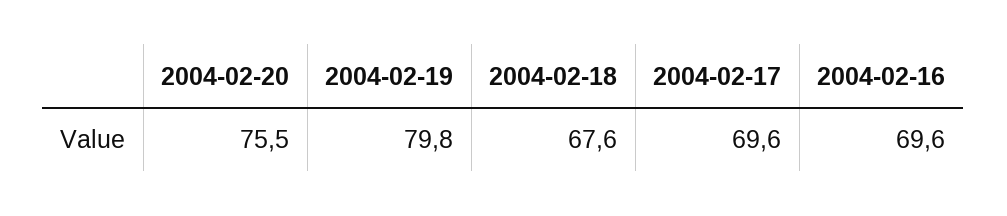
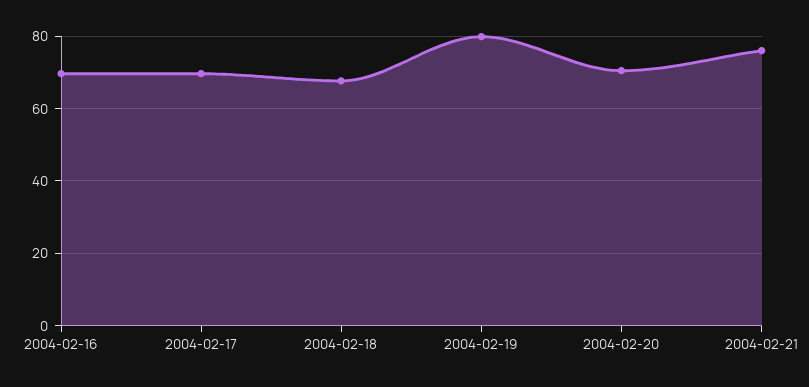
2004-02-20: 75.5 -> 70
2004-02-21: none -> 76

